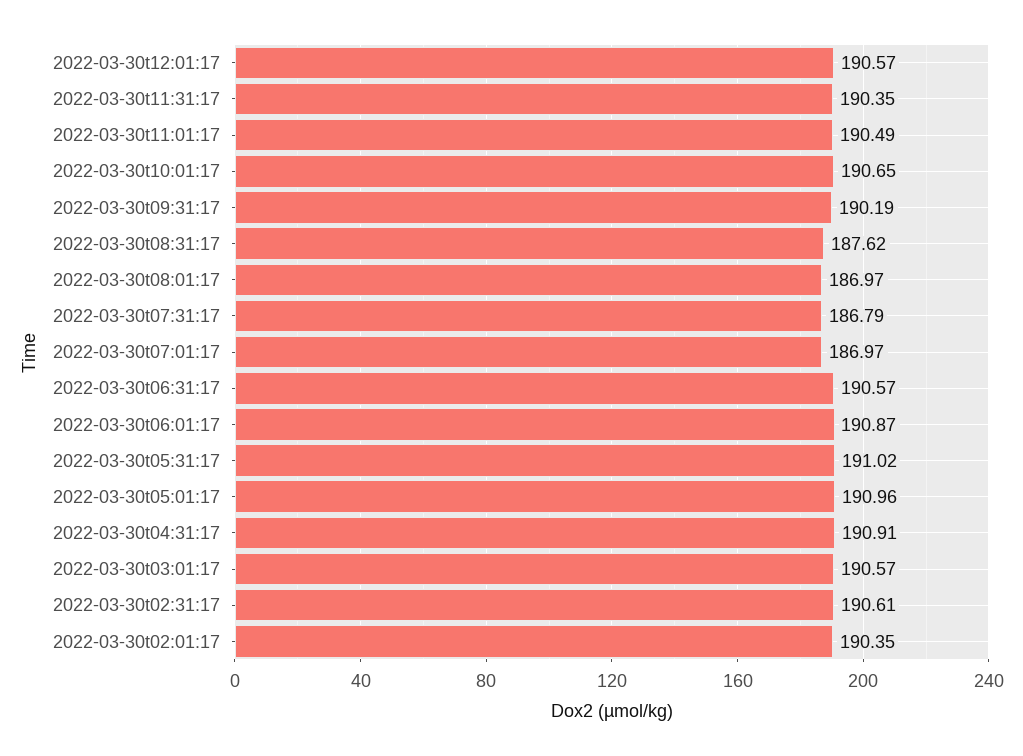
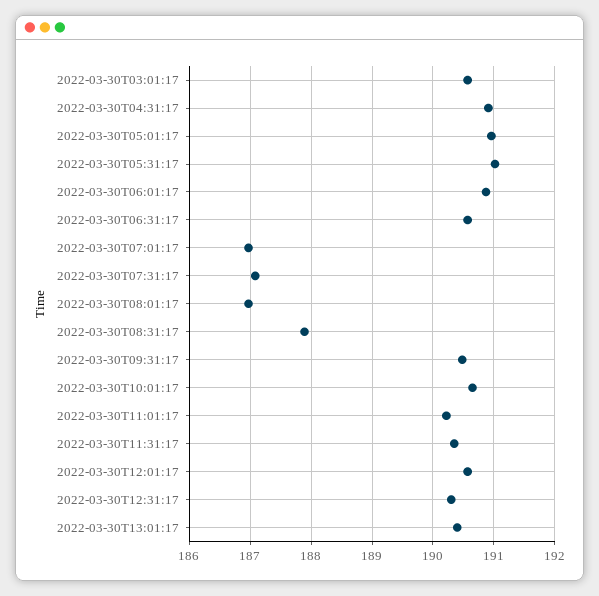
2022-03-30t11:01:17: 190.49 -> 190.2
2022-03-30t09:31:17: 190.19 -> 190.5
2022-03-30t08:31:17: 187.62 -> 187.9
2022-03-30t07:31:17: 186.79 -> 187.1
2022-03-30t02:31:17: 190.61 -> none
2022-03-30t02:01:17: 190.35 -> none
2022-03-30T12:31:17: none -> 190.3
2022-03-30T13:01:17: none -> 190.4

